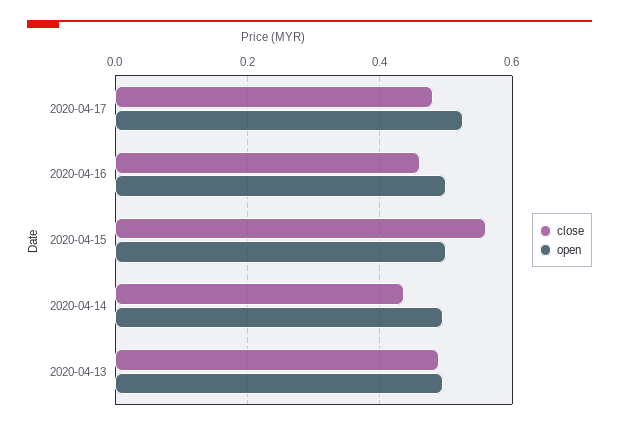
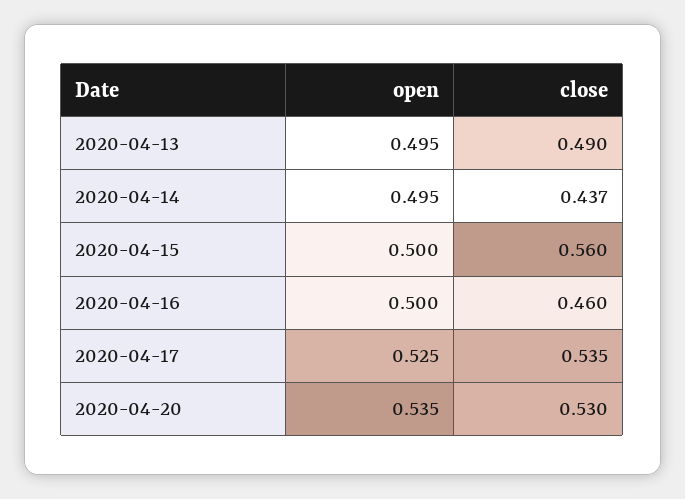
close, 2020-04-17: 0.48 -> 0.535
open, 2020-04-20: none -> 0.535
close, 2020-04-20: none -> 0.53

